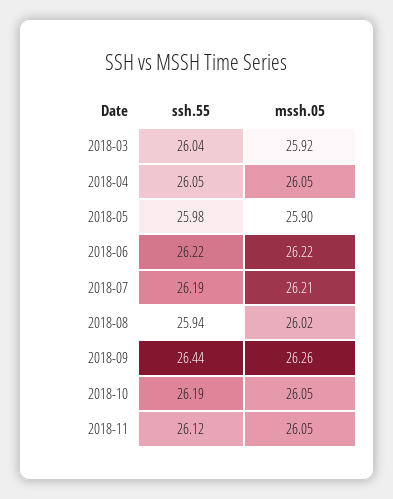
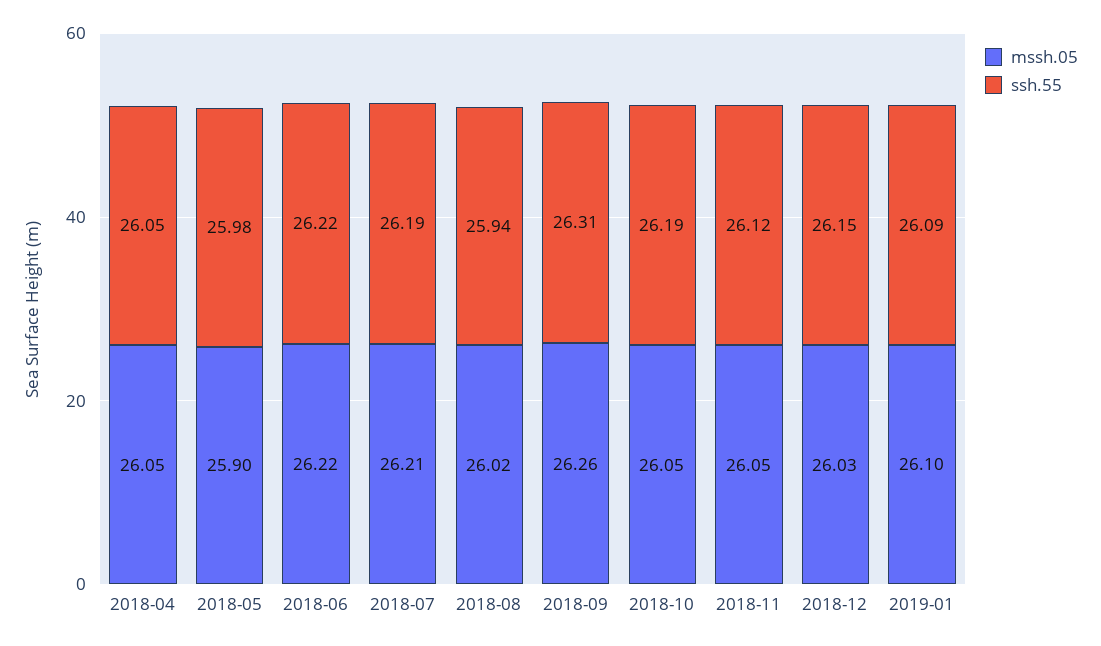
ssh.55, 2018-03: 26.04 -> none
mssh.05, 2018-03: 25.92 -> none
ssh.55, 2018-09: 26.44 -> 26.31
mssh.05, 2018-12: none -> 26.03
ssh.55, 2018-12: none -> 26.15
mssh.05, 2019-01: none -> 26.1
ssh.55, 2019-01: none -> 26.09

